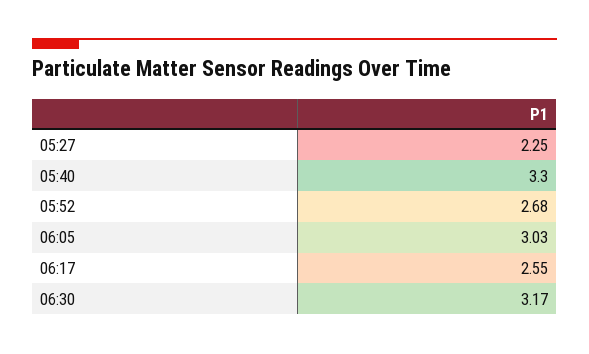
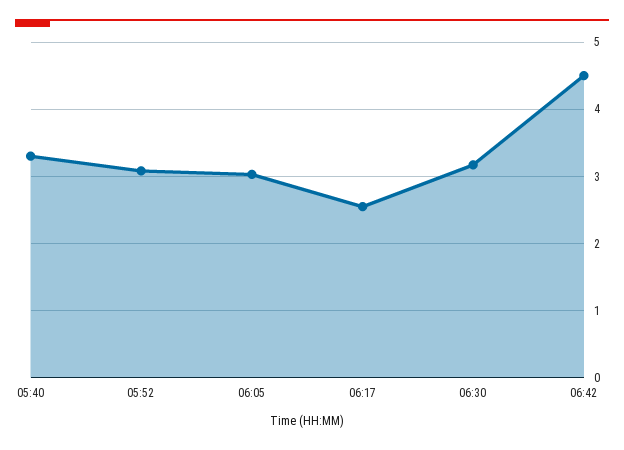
05:27: 2.25 -> none
05:52: 2.68 -> 3.1
06:42: none -> 4.5

